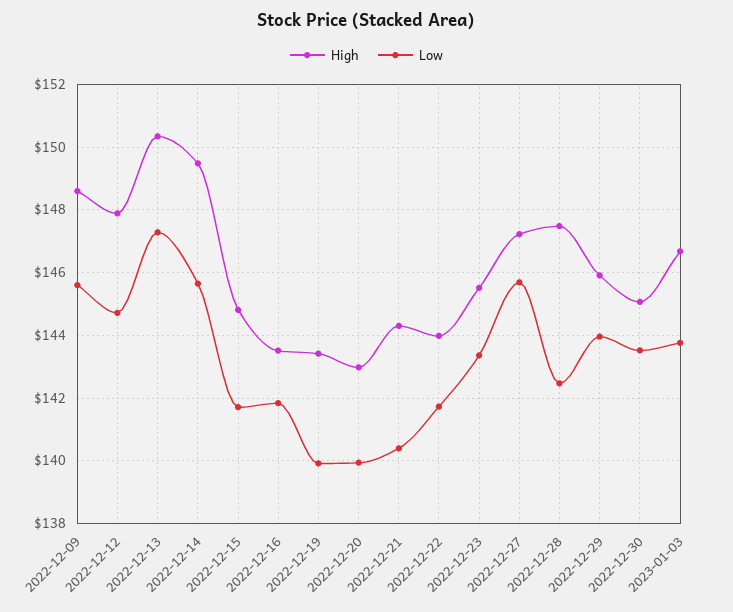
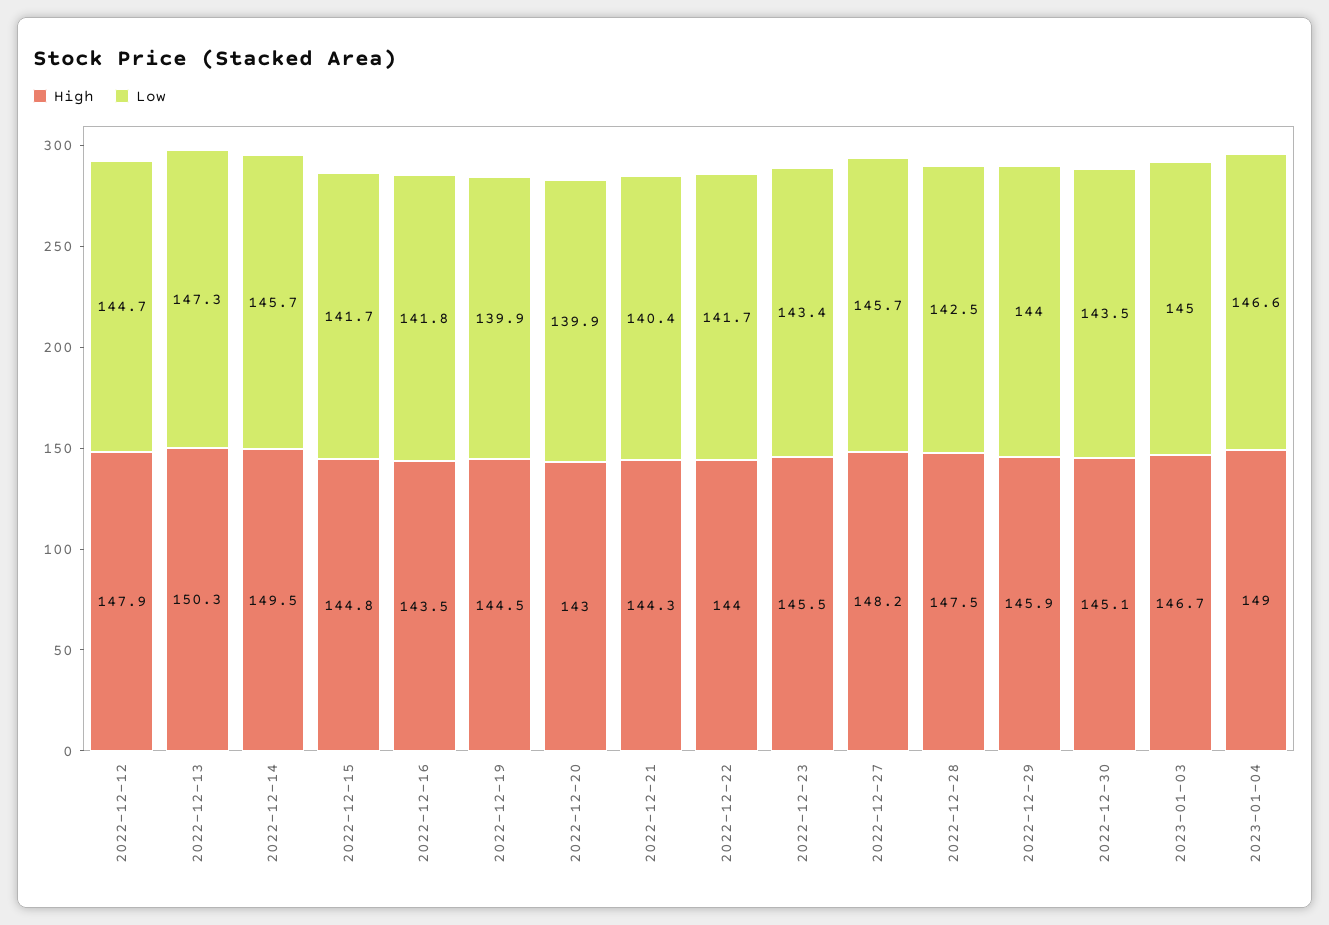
High, 2022-12-09: 148.6 -> none
Low, 2022-12-09: 145.6 -> none
High, 2022-12-19: 143.4 -> 144.5
High, 2022-12-27: 147.2 -> 148.2
Low, 2023-01-03: 143.8 -> 145
High, 2023-01-04: none -> 149
Low, 2023-01-04: none -> 146.6

